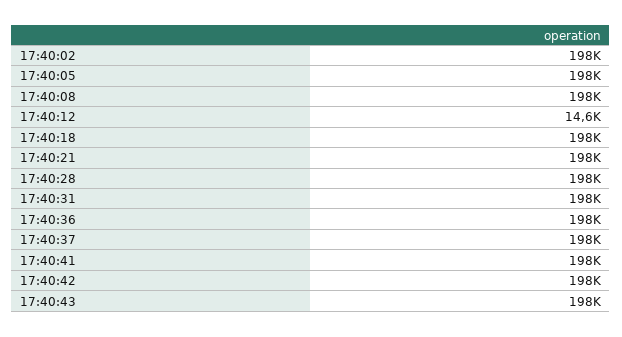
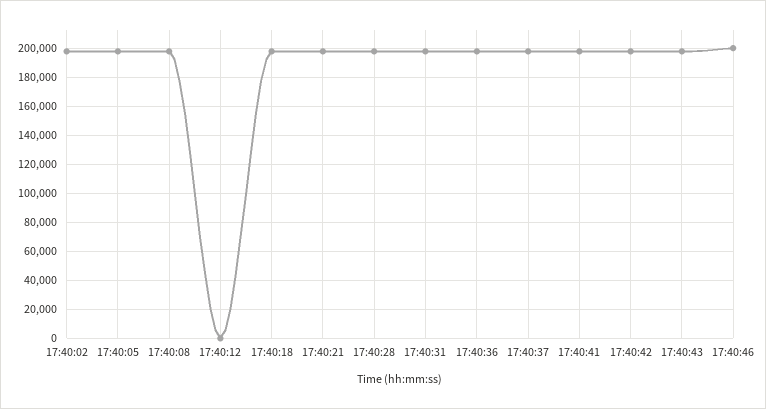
17:40:12: 14600 -> 0
17:40:46: none -> 200000

